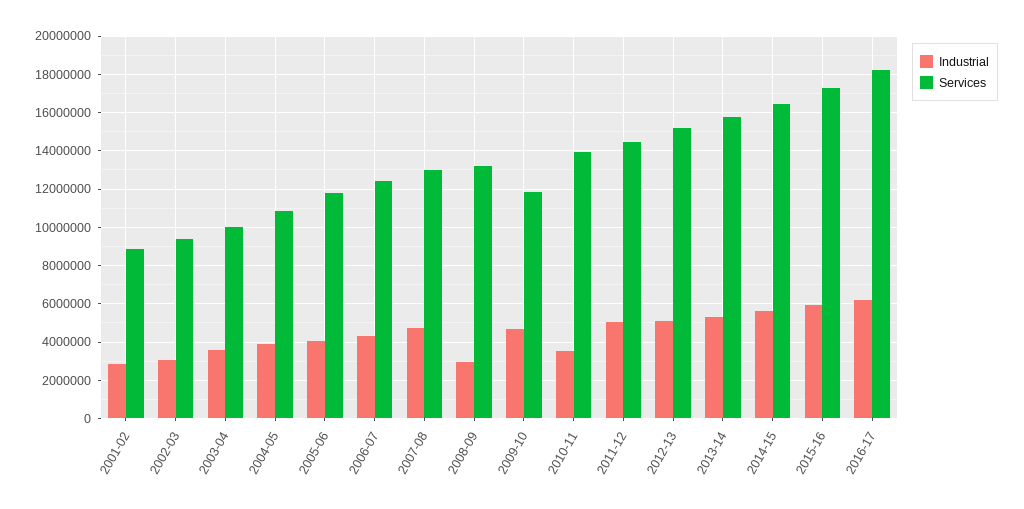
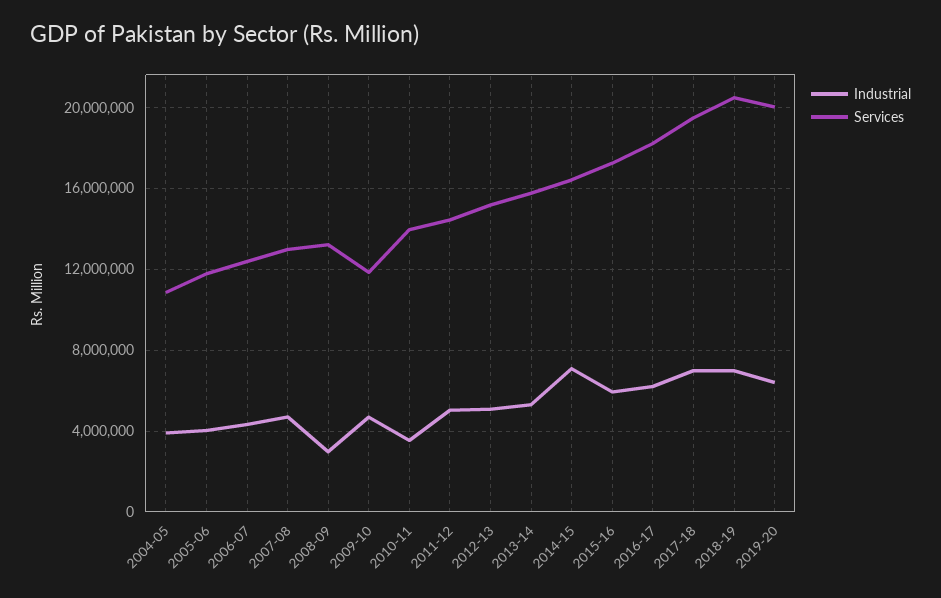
Industrial, 2001-02: 3000000 -> none
Services, 2001-02: 9000000 -> none
Industrial, 2002-03: 3000000 -> none
Services, 2002-03: 9500000 -> none
Industrial, 2003-04: 3500000 -> none
Services, 2003-04: 10000000 -> none
Industrial, 2014-15: 5500000 -> 7000000
Industrial, 2017-18: none -> 7000000
Services, 2017-18: none -> 19500000
Industrial, 2018-19: none -> 7000000
Services, 2018-19: none -> 20500000
Industrial, 2019-20: none -> 6500000
Services, 2019-20: none -> 20000000

